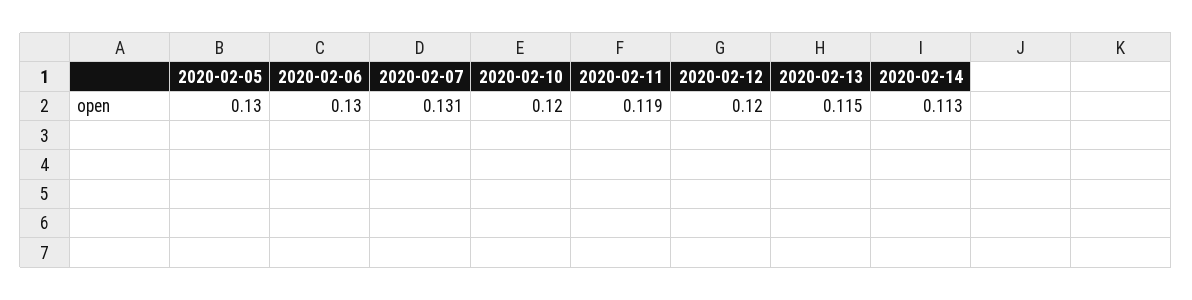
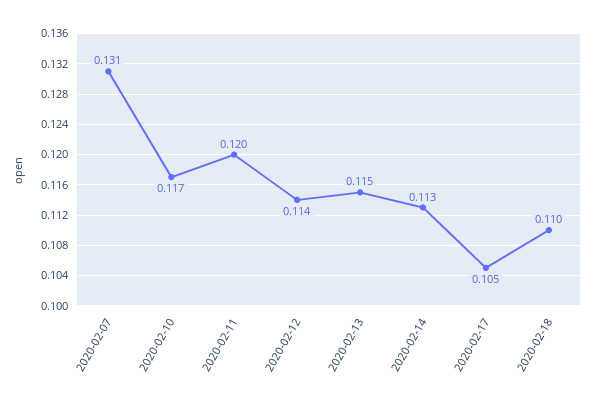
2020-02-05: 0.13 -> none
2020-02-06: 0.13 -> none
2020-02-10: 0.12 -> 0.117
2020-02-11: 0.119 -> 0.12
2020-02-12: 0.12 -> 0.114
2020-02-17: none -> 0.105
2020-02-18: none -> 0.11

